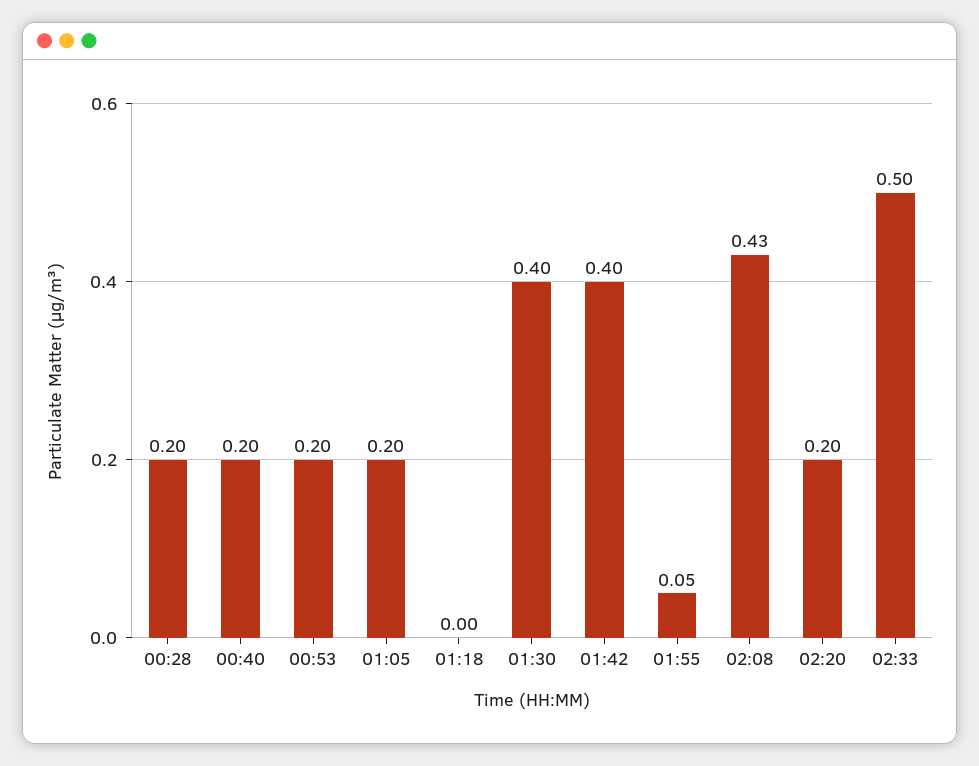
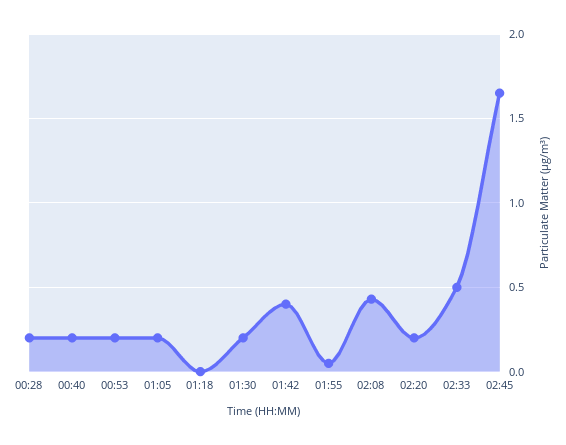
01:30: 0.4 -> 0.2
02:45: none -> 1.65

